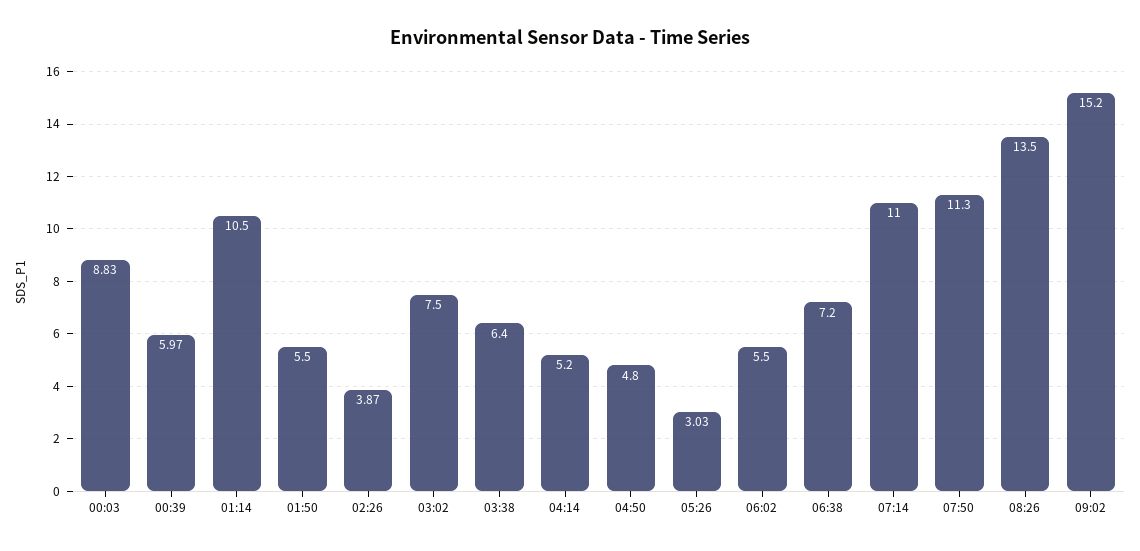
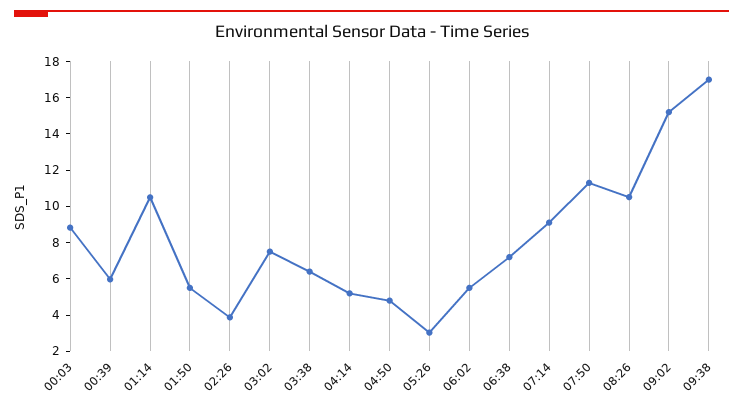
07:14: 11 -> 9
08:26: 13.5 -> 10.5
09:38: none -> 17

